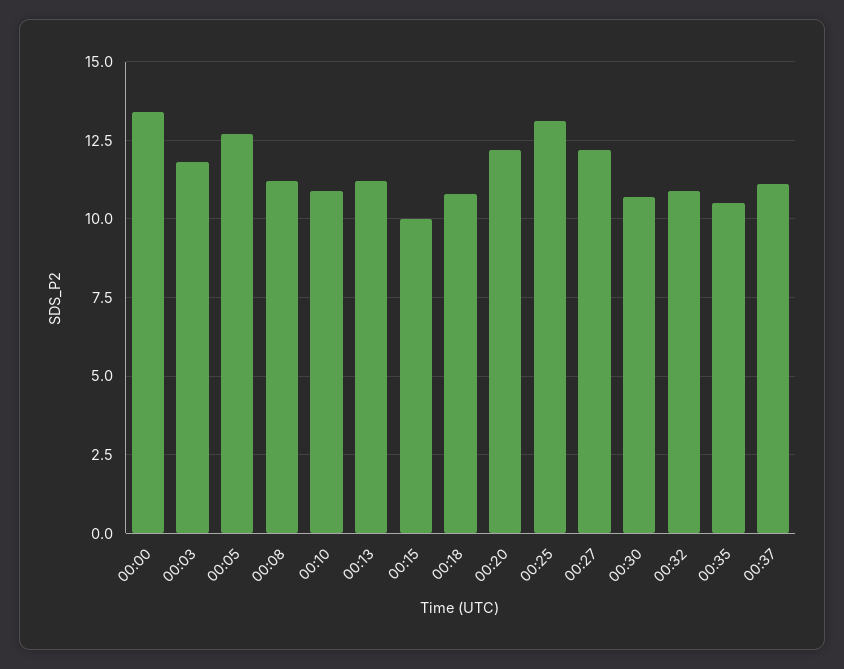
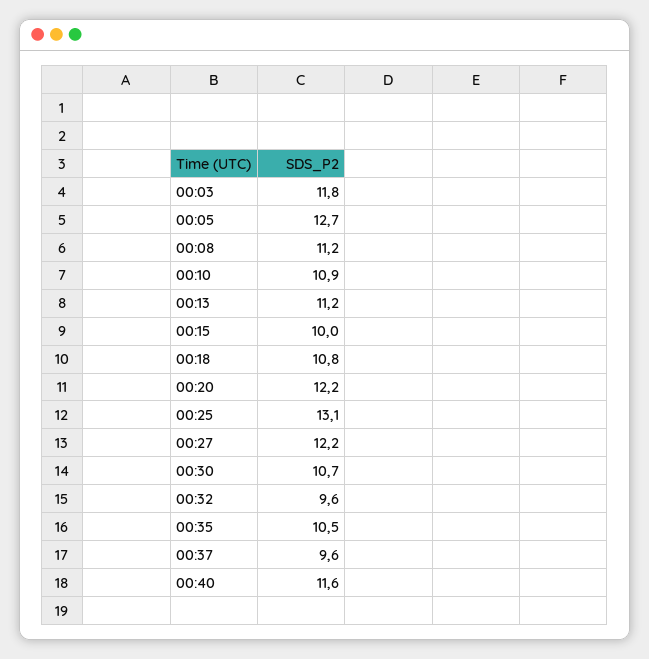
00:00: 13.5 -> none
00:32: 11 -> 9.6
00:37: 11 -> 9.6
00:40: none -> 11.6

